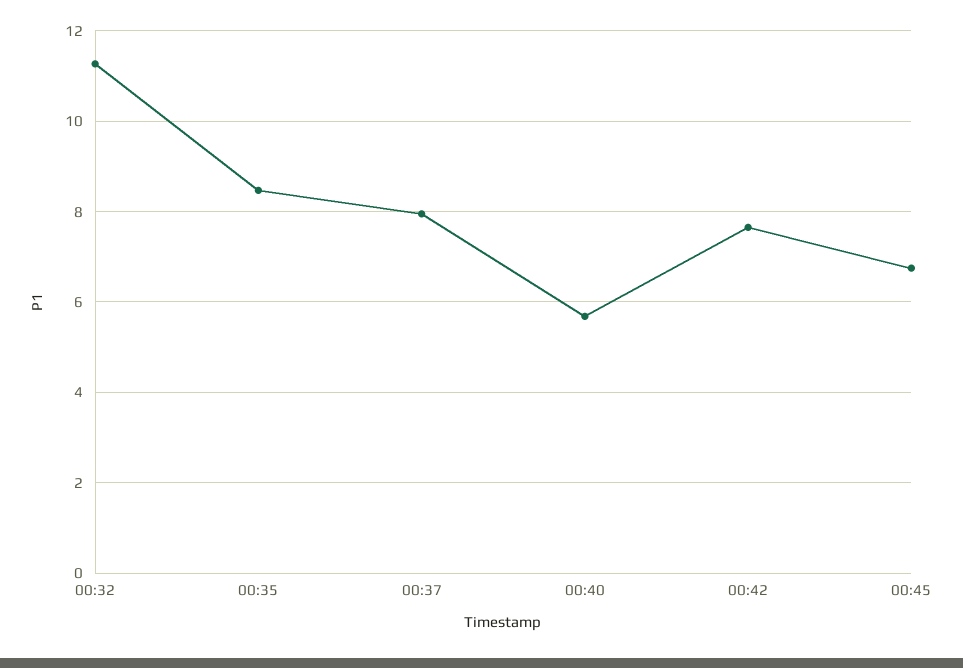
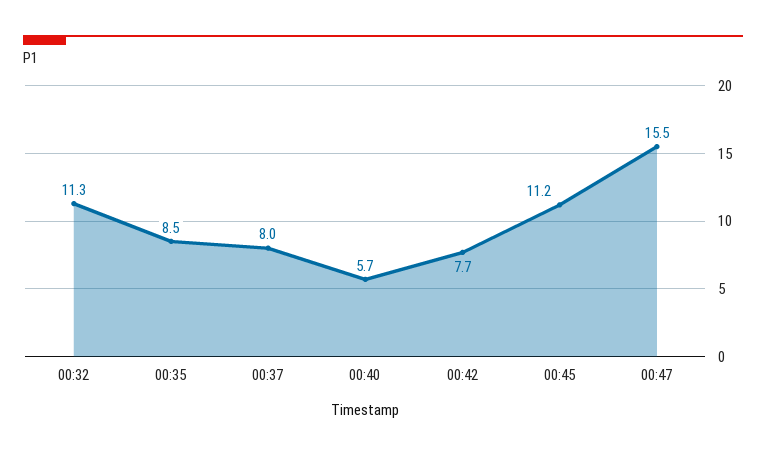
00:45: 6.8 -> 11.2
00:47: none -> 15.5

